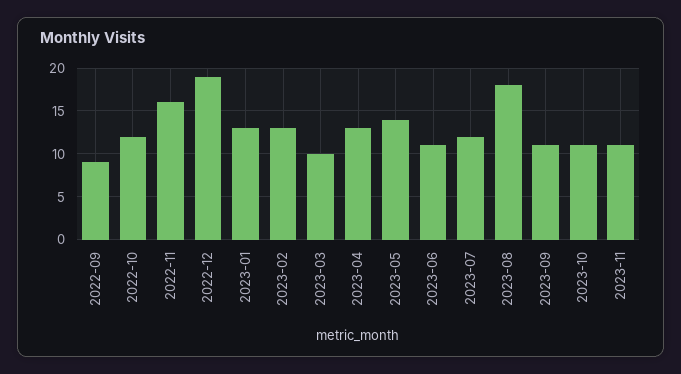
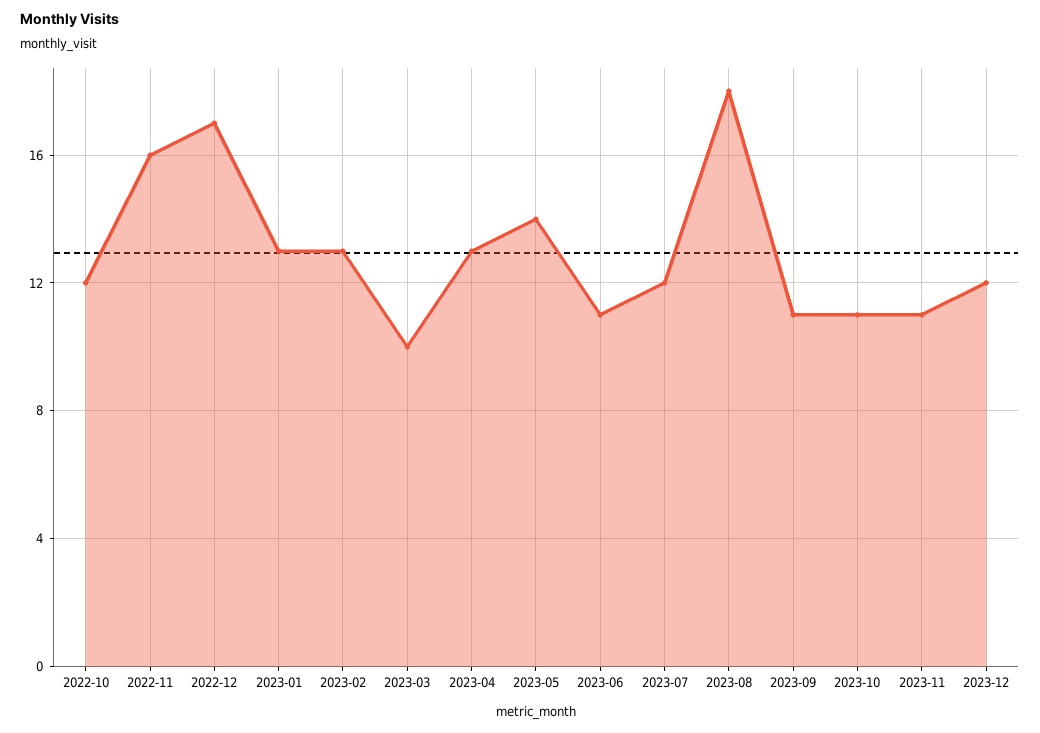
2022-09: 9 -> none
2022-12: 19 -> 17
2023-12: none -> 12

